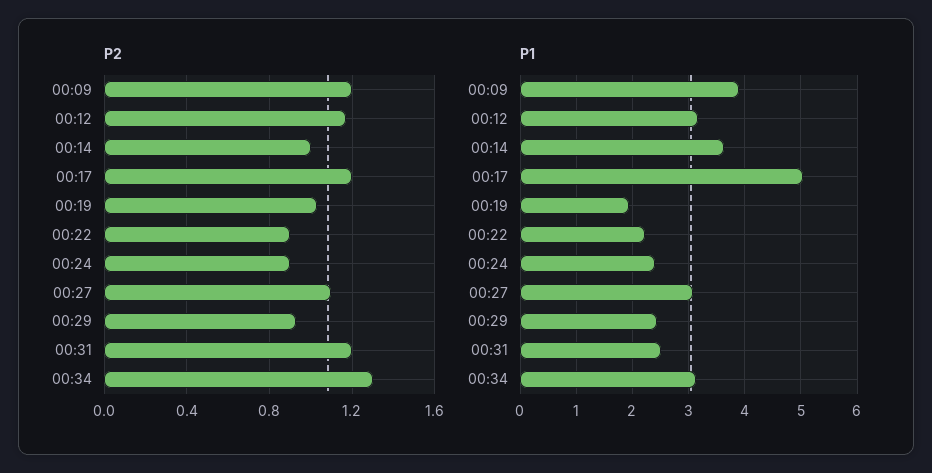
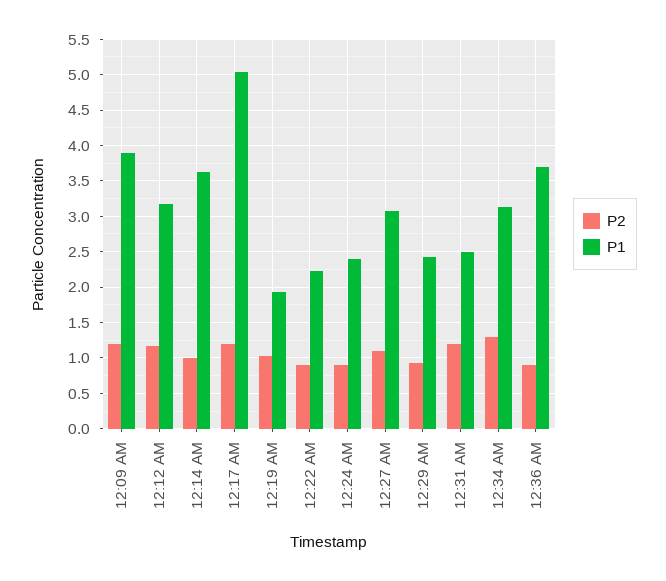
P2, 12:36 AM: none -> 0.9
P1, 12:36 AM: none -> 3.7

